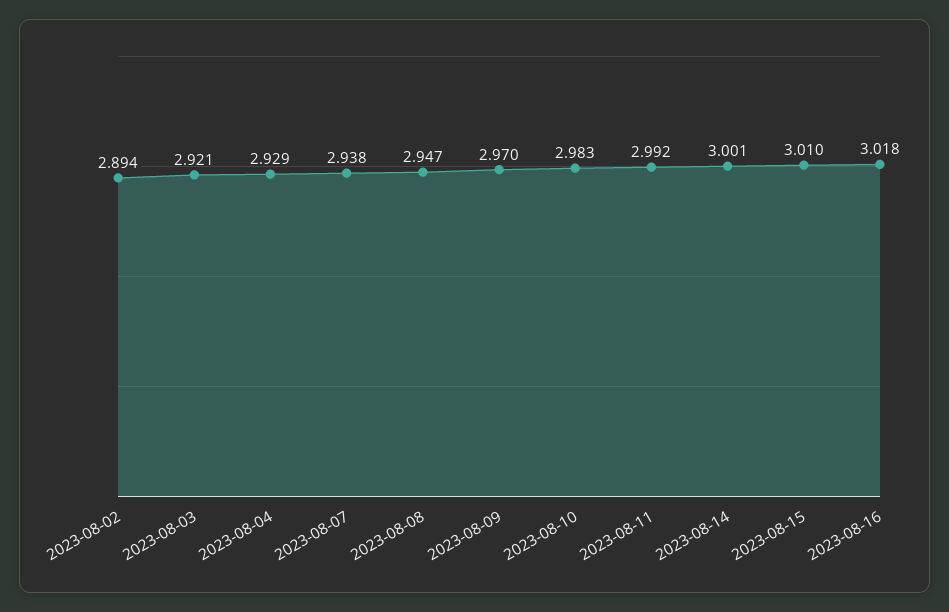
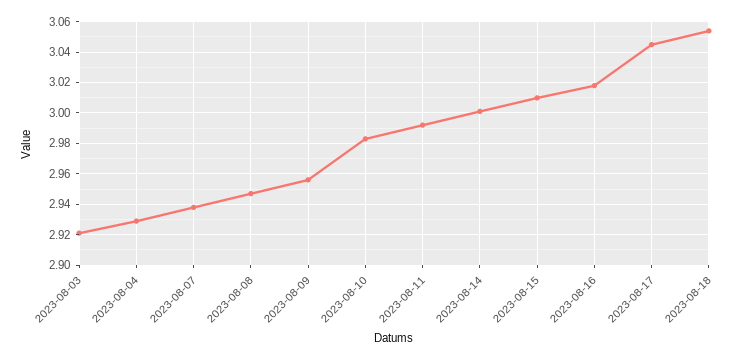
2023-08-02: 2.894 -> none
2023-08-09: 2.97 -> 2.955
2023-08-17: none -> 3.045
2023-08-18: none -> 3.055

